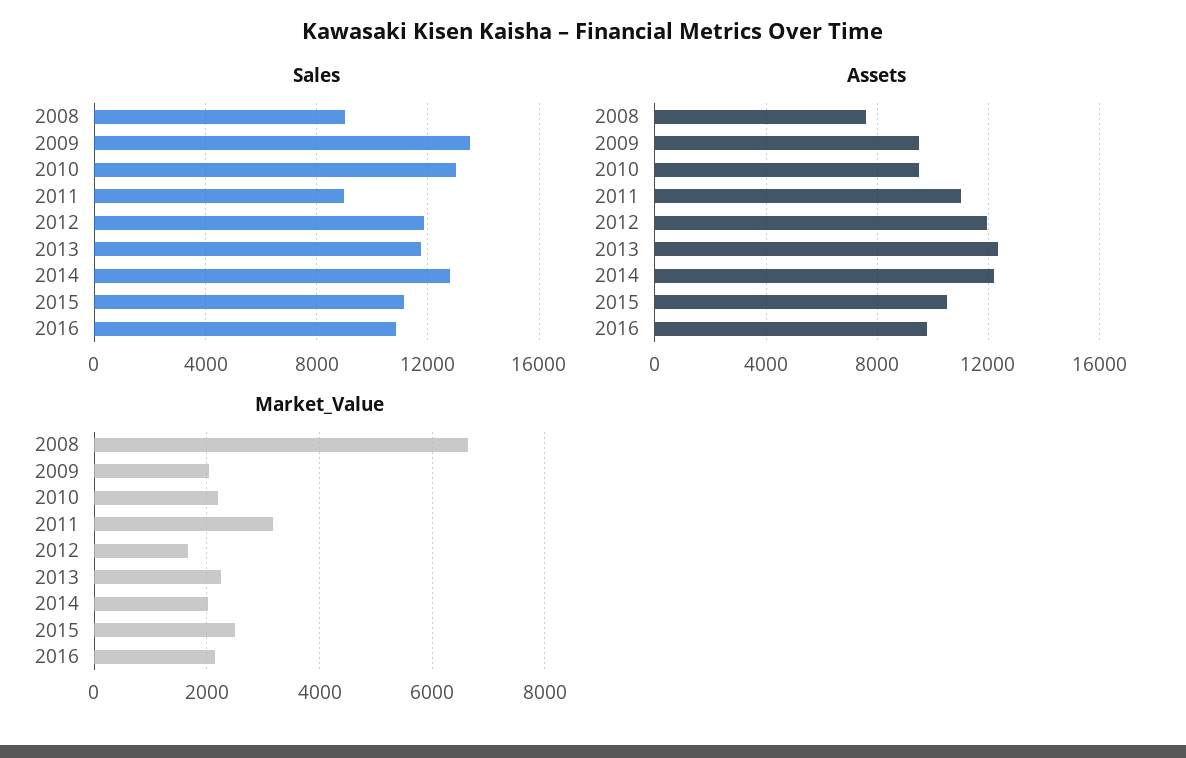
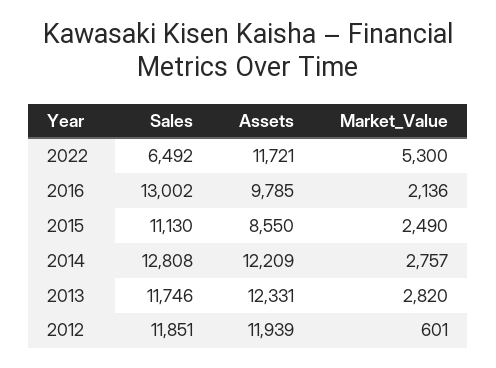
Sales, 2008: 9000 -> none
Sales, 2009: 13500 -> none
Sales, 2010: 13000 -> none
Sales, 2011: 9000 -> none
Sales, 2016: 11000 -> 13002
Assets, 2008: 7500 -> none
Assets, 2009: 9500 -> none
Assets, 2010: 9500 -> none
Assets, 2011: 11000 -> none
Assets, 2015: 10500 -> 8550
Market_Value, 2008: 6600 -> none
Market_Value, 2009: 2000 -> none
Market_Value, 2010: 2200 -> none
Market_Value, 2011: 3200 -> none
Market_Value, 2012: 1600 -> 601
Market_Value, 2013: 2200 -> 2820
Market_Value, 2014: 2000 -> 2757
Sales, 2022: none -> 6492
Assets, 2022: none -> 11721
Market_Value, 2022: none -> 5300

